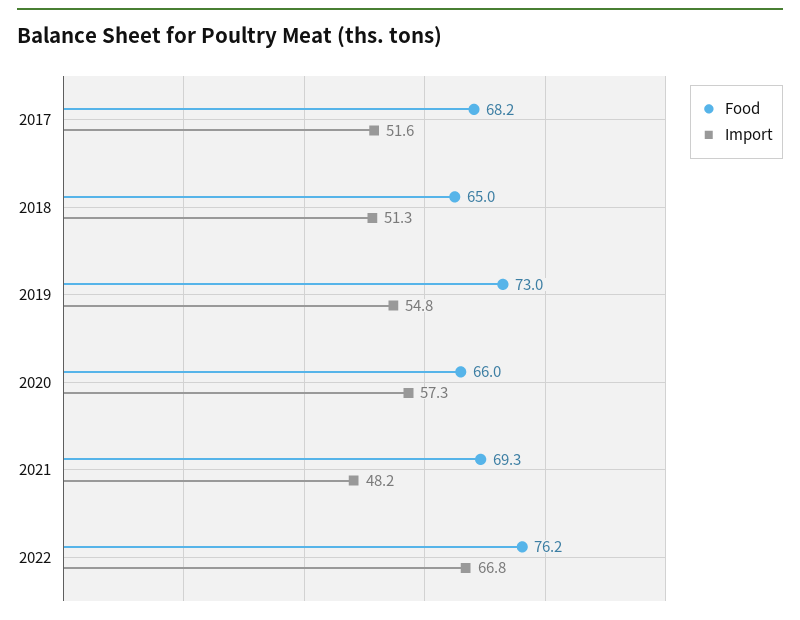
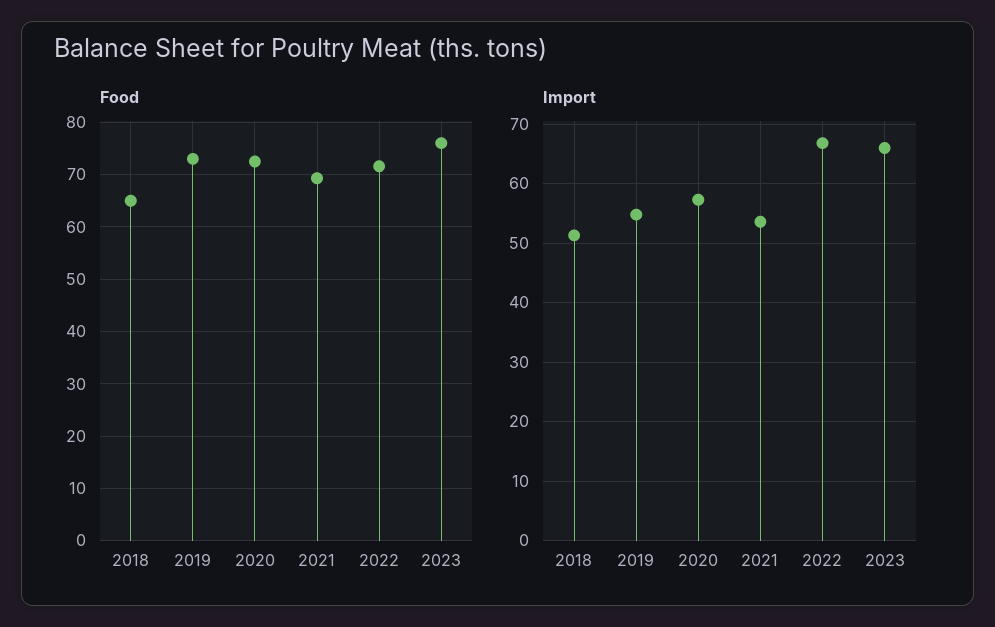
Food, 2017: 68.2 -> none
Import, 2017: 51.6 -> none
Food, 2020: 66 -> 72
Import, 2021: 48.2 -> 54
Food, 2022: 76.2 -> 72
Food, 2023: none -> 76
Import, 2023: none -> 66

